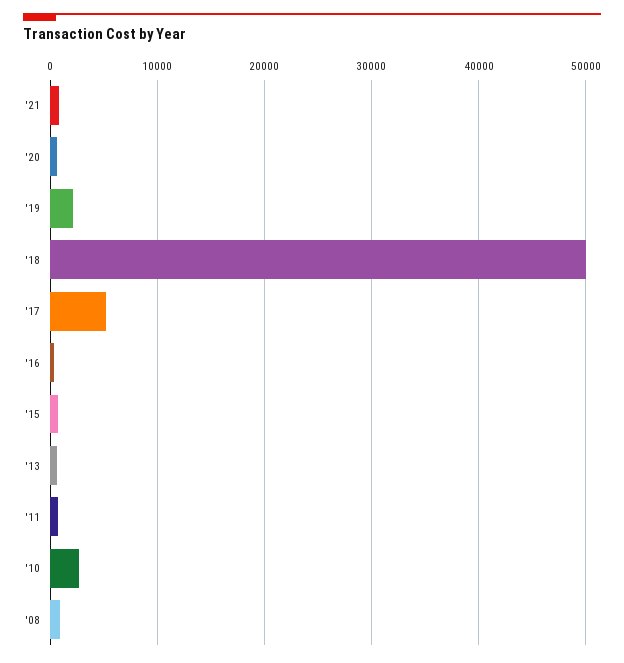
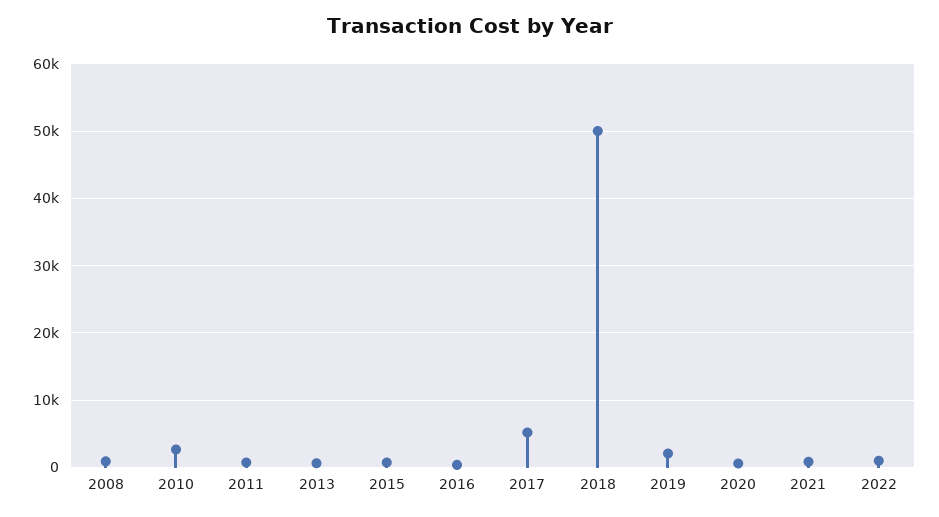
2022: none -> 1000

